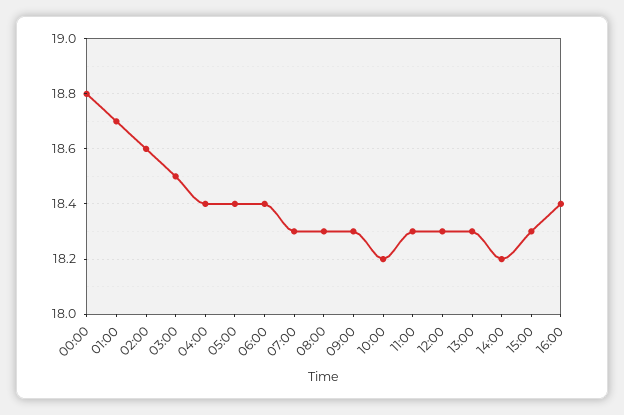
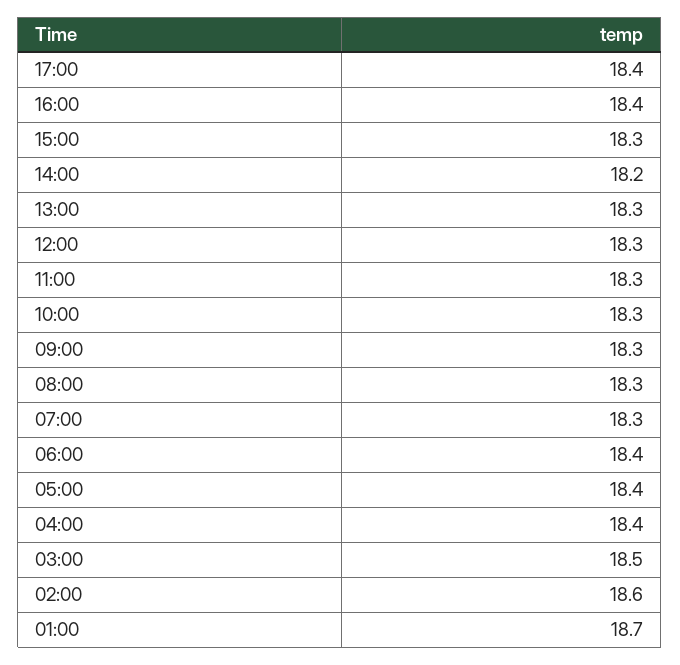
00:00: 18.8 -> none
10:00: 18.2 -> 18.3
17:00: none -> 18.4

